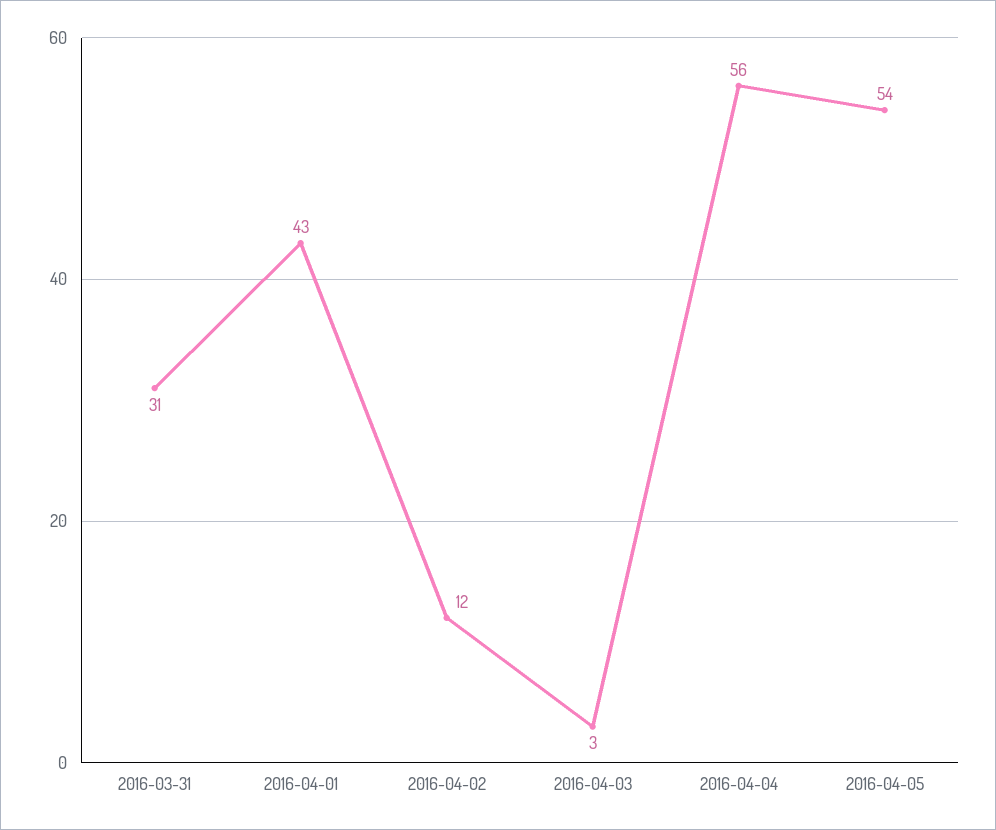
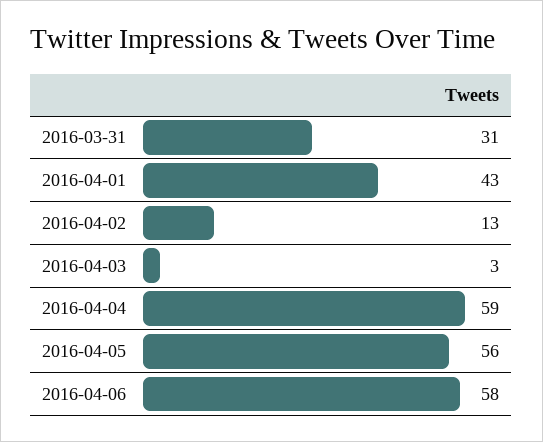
2016-04-02: 12 -> 13
2016-04-04: 56 -> 59
2016-04-05: 54 -> 56
2016-04-06: none -> 58

